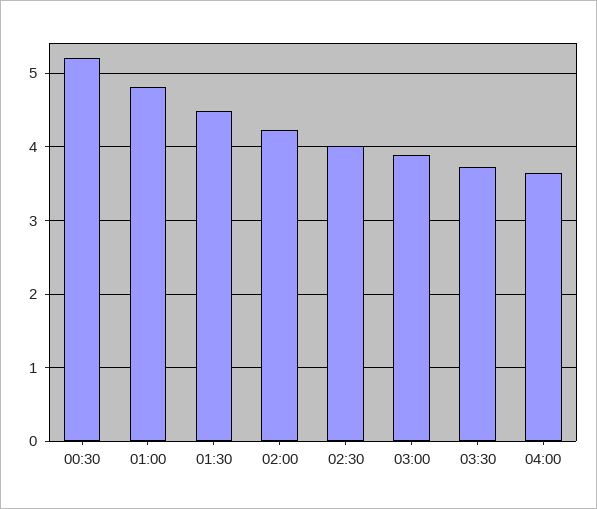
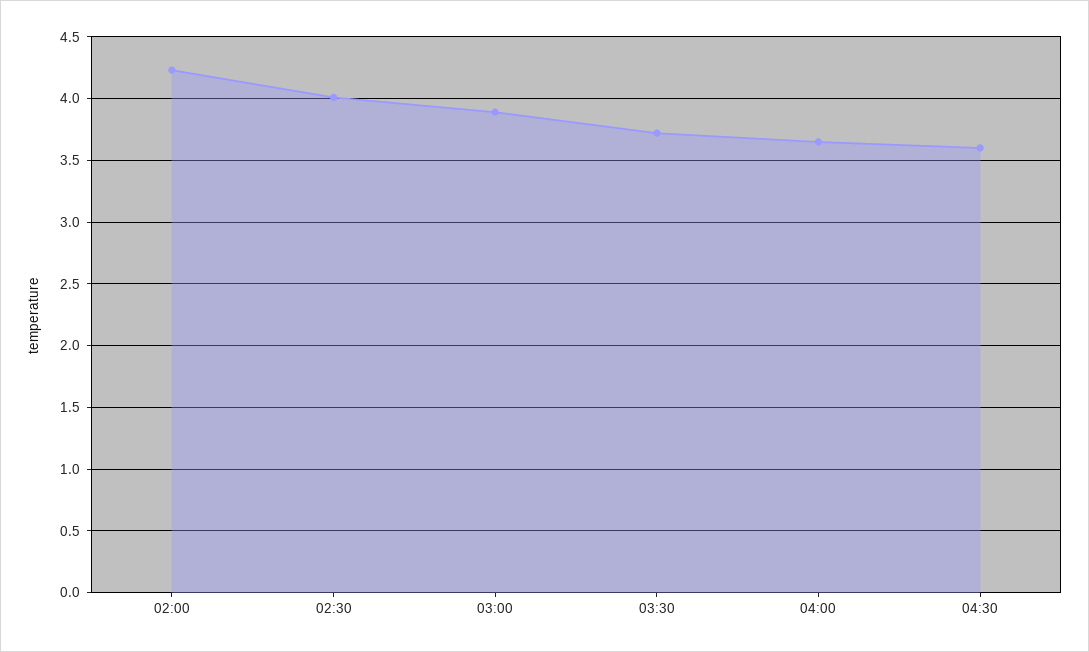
00:30: 5.2 -> none
01:00: 4.8 -> none
01:30: 4.5 -> none
04:30: none -> 3.6

